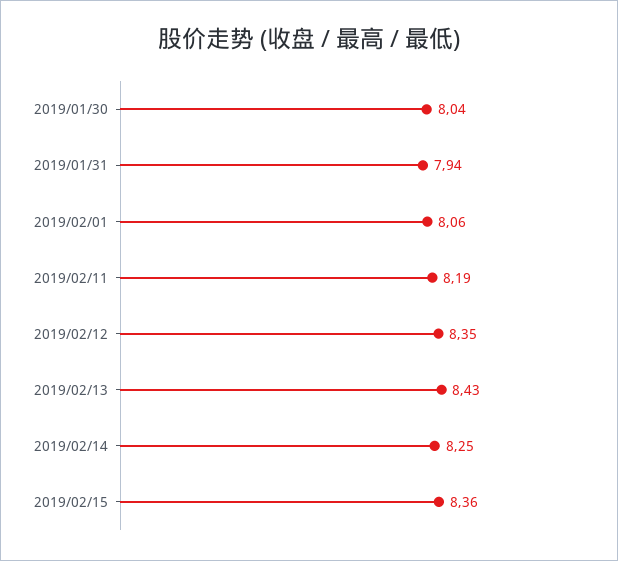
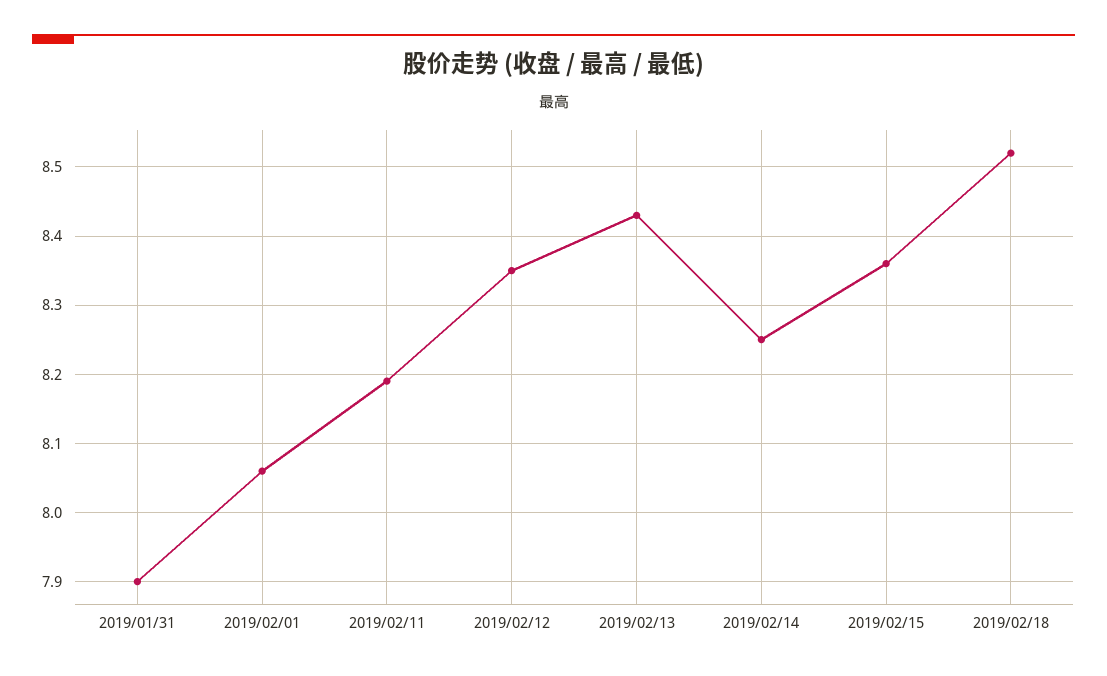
2019/01/30: 8.04 -> none
2019/01/31: 7.94 -> 7.9
2019/02/18: none -> 8.52

